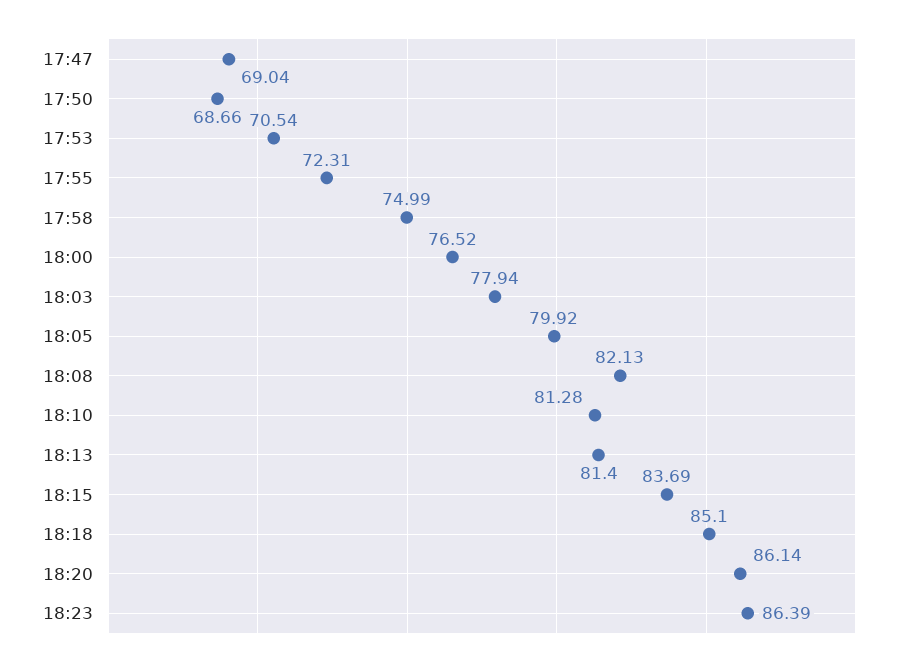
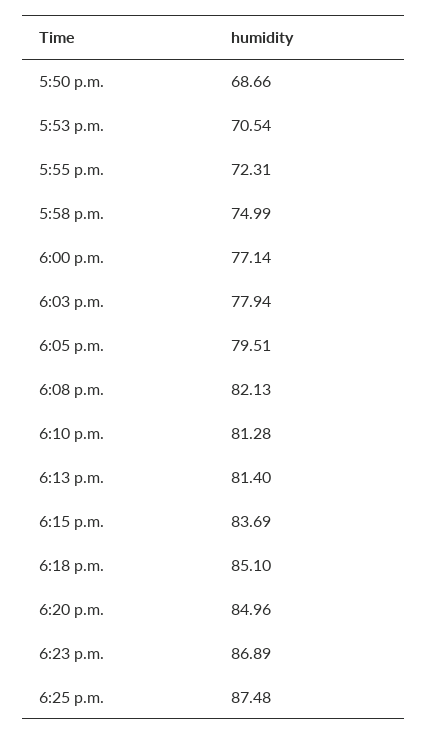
17:47: 69.04 -> none
18:00: 76.52 -> 77.14
18:05: 79.92 -> 79.51
18:20: 86.14 -> 84.96
18:23: 86.39 -> 86.89
6:25 p.m.: none -> 87.48

